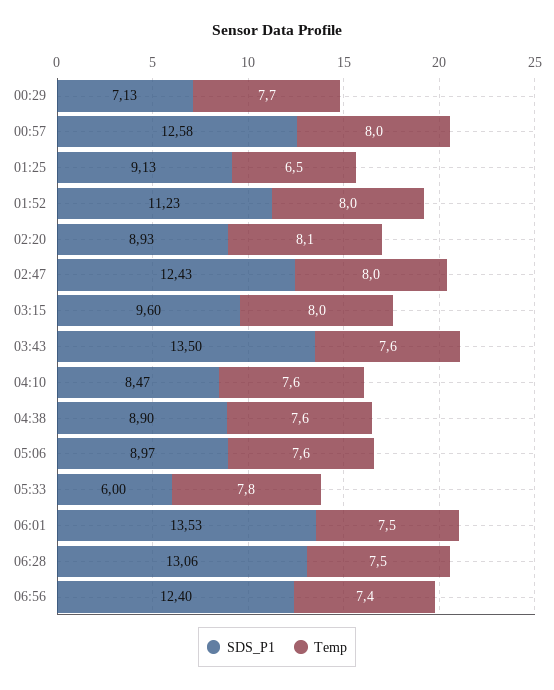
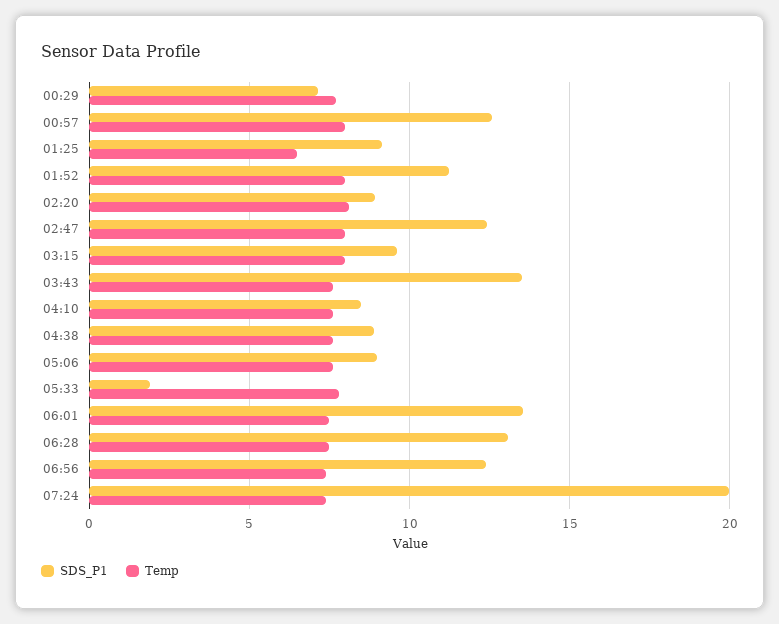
SDS_P1, 05:33: 6 -> 2
SDS_P1, 07:24: none -> 20
Temp, 07:24: none -> 7.5

